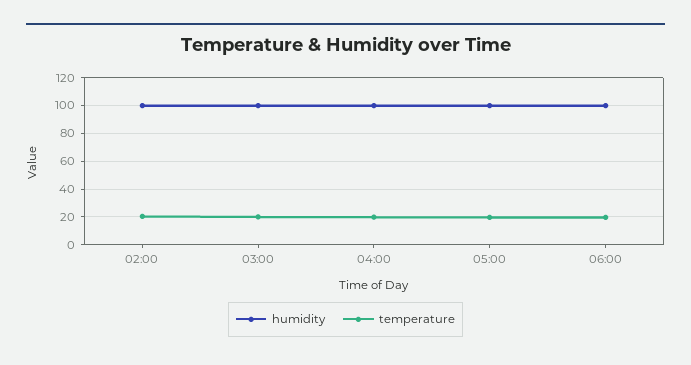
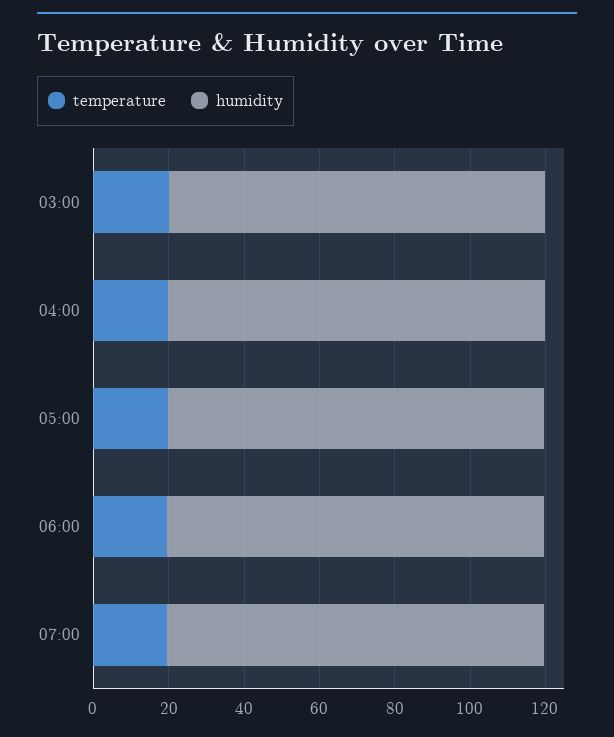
humidity, 02:00: 100 -> none
temperature, 02:00: 20 -> none
temperature, 07:00: none -> 20
humidity, 07:00: none -> 100

